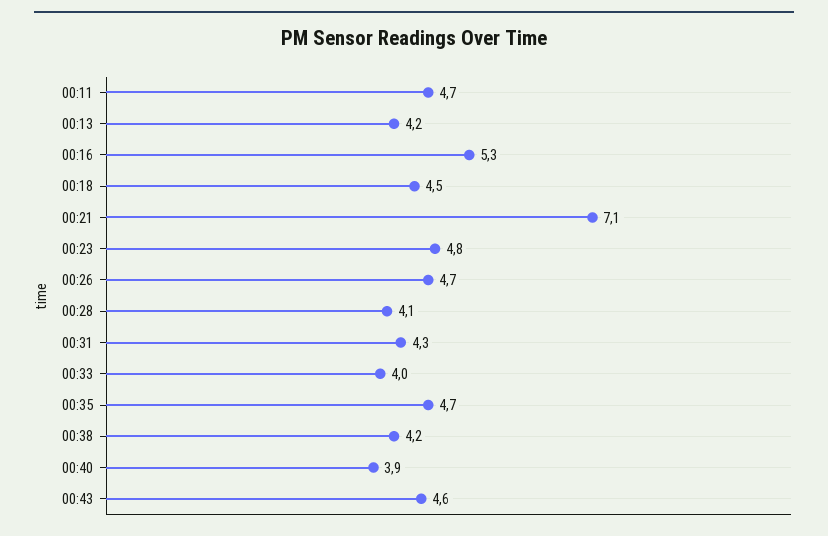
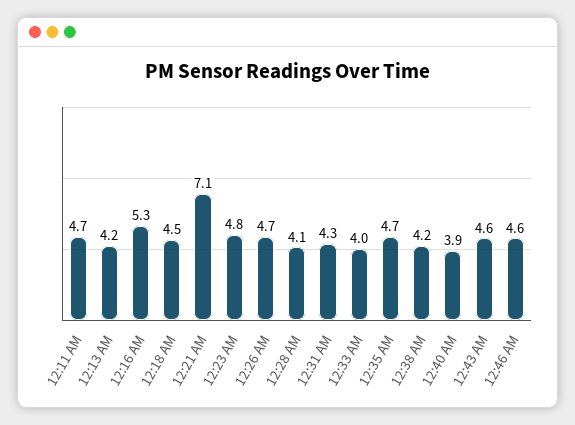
12:46 AM: none -> 4.6

